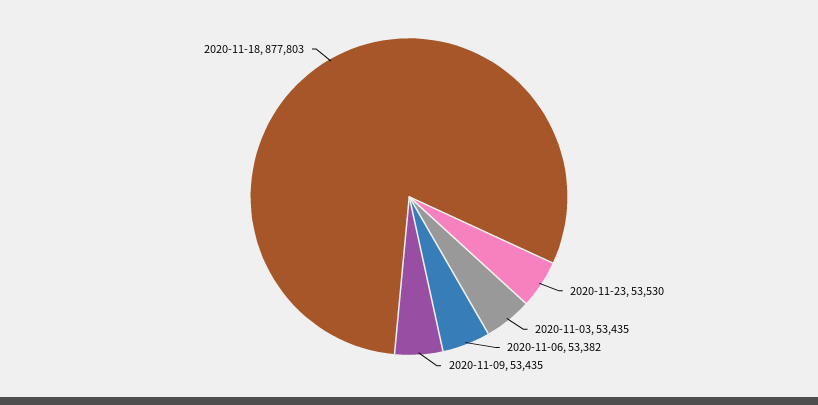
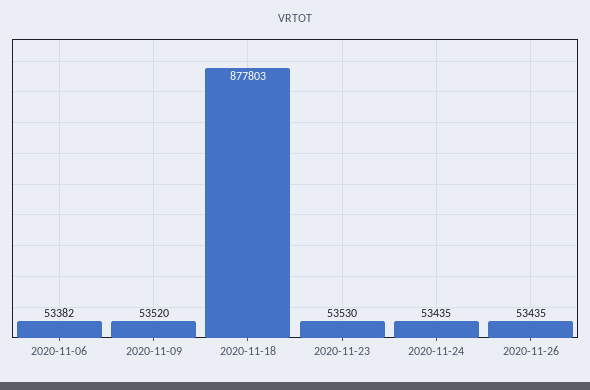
2020-11-03: 53435 -> none
2020-11-09: 53435 -> 53520
2020-11-24: none -> 53435
2020-11-26: none -> 53435

